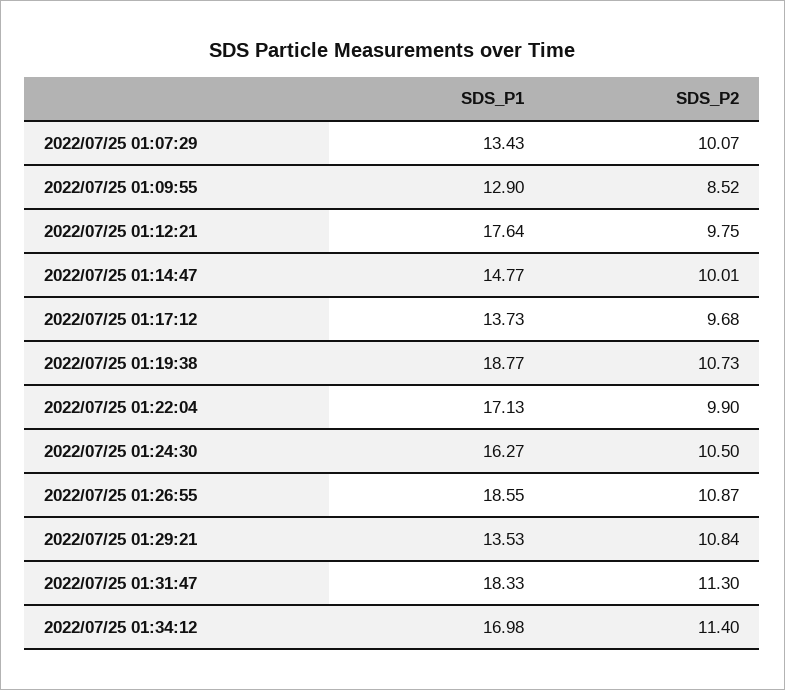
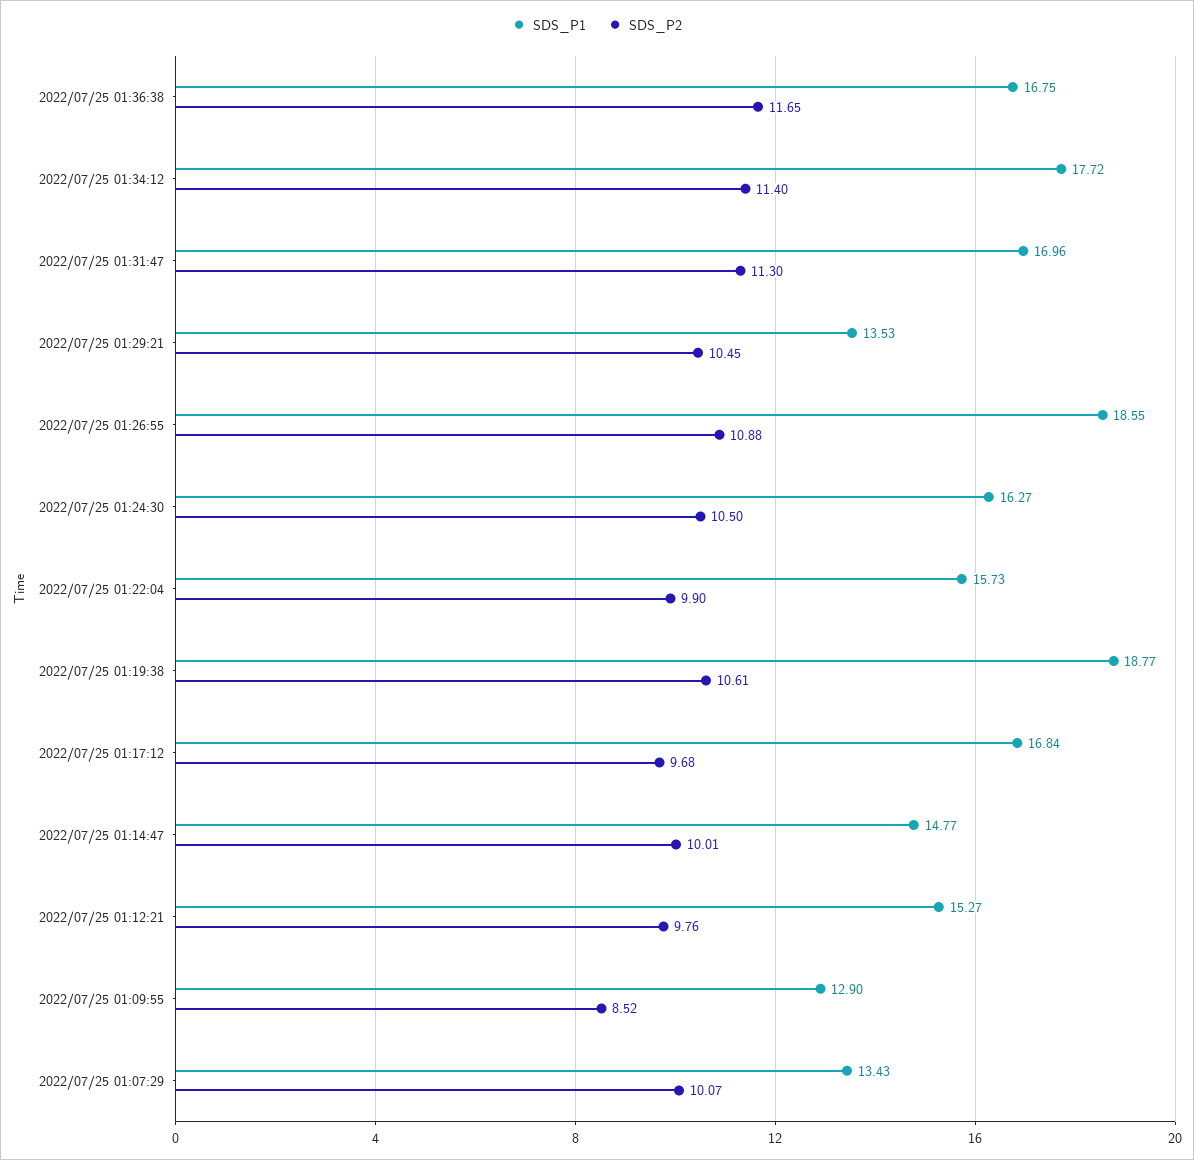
SDS_P1, 2022/07/25 01:12:21: 17.64 -> 15.27
SDS_P2, 2022/07/25 01:12:21: 9.75 -> 9.76
SDS_P1, 2022/07/25 01:17:12: 13.73 -> 16.84
SDS_P2, 2022/07/25 01:19:38: 10.73 -> 10.61
SDS_P1, 2022/07/25 01:22:04: 17.13 -> 15.73
SDS_P2, 2022/07/25 01:26:55: 10.87 -> 10.88
SDS_P2, 2022/07/25 01:29:21: 10.84 -> 10.45
SDS_P1, 2022/07/25 01:31:47: 18.33 -> 16.96
SDS_P1, 2022/07/25 01:34:12: 16.98 -> 17.72
SDS_P1, 2022/07/25 01:36:38: none -> 16.75
SDS_P2, 2022/07/25 01:36:38: none -> 11.65

